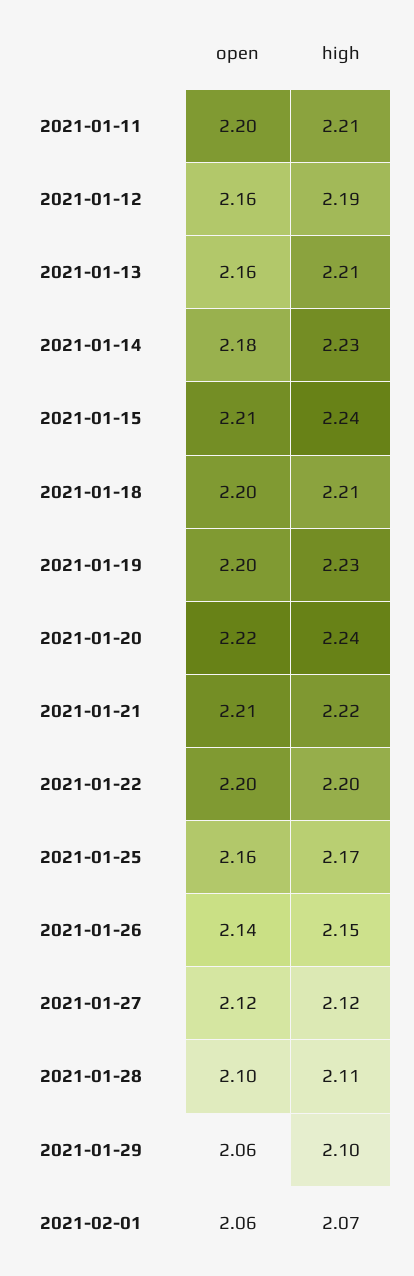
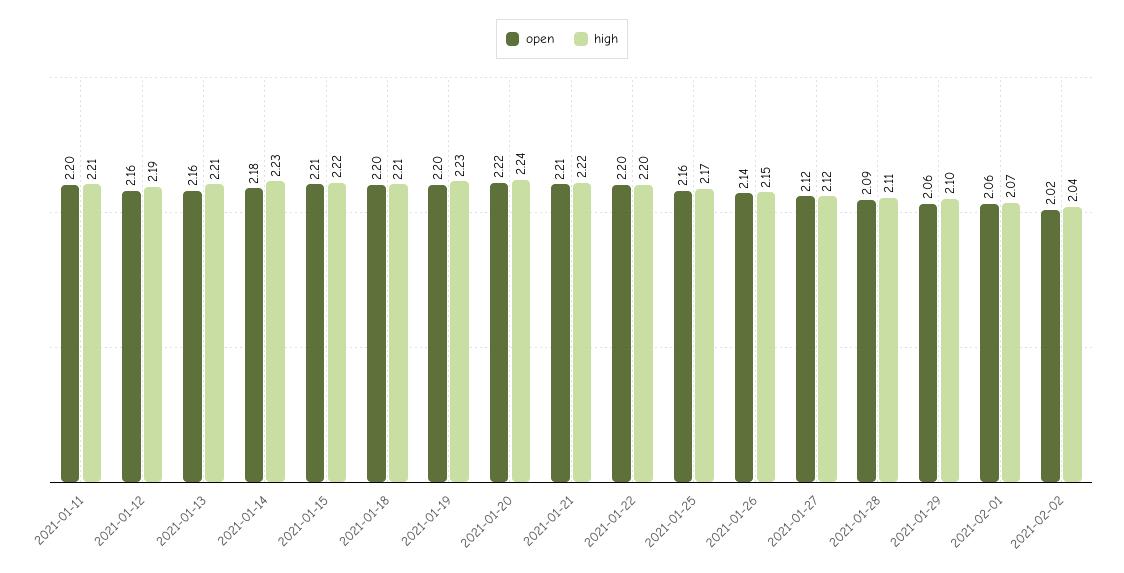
high, 2021-01-15: 2.24 -> 2.22
open, 2021-01-28: 2.1 -> 2.09
open, 2021-02-02: none -> 2.02
high, 2021-02-02: none -> 2.04

